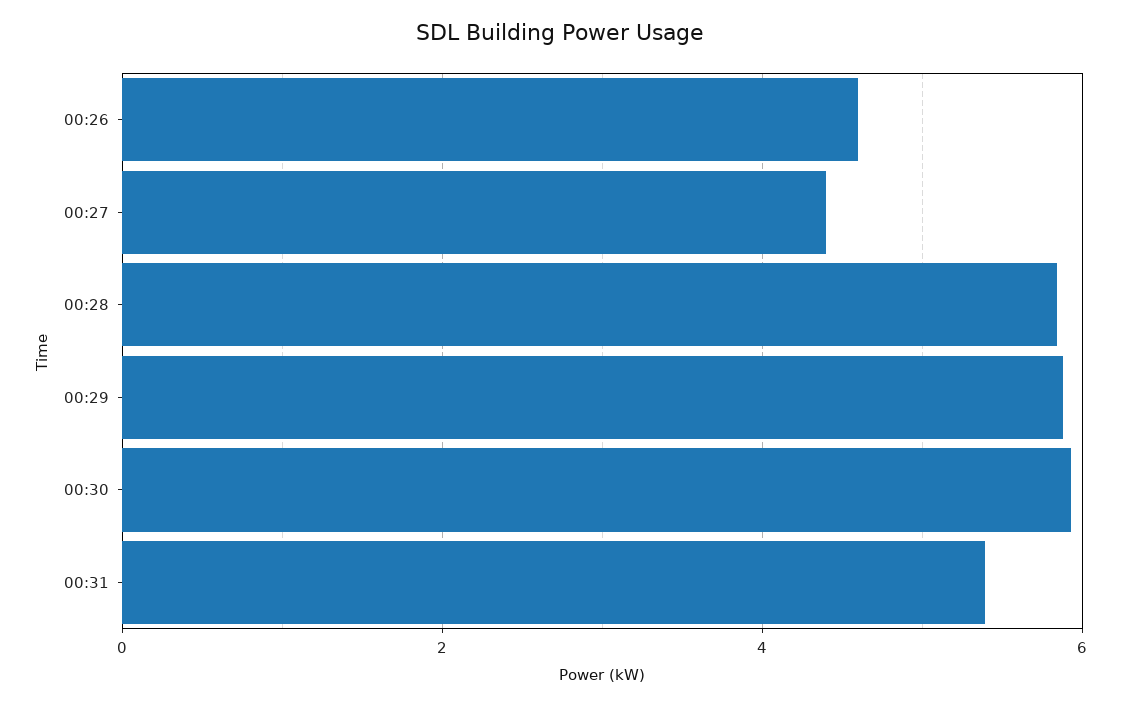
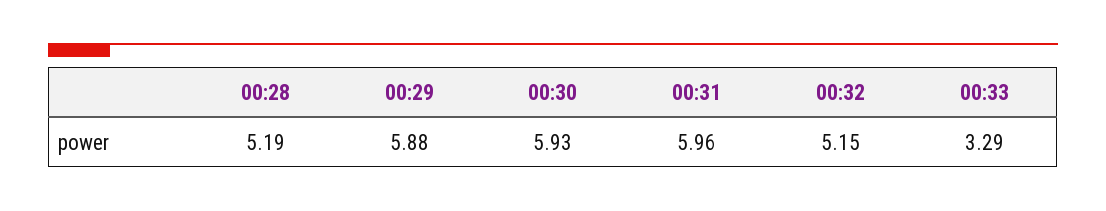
00:26: 4.6 -> none
00:27: 4.4 -> none
00:28: 5.8 -> 5.19
00:31: 5.4 -> 5.96
00:32: none -> 5.15
00:33: none -> 3.29

